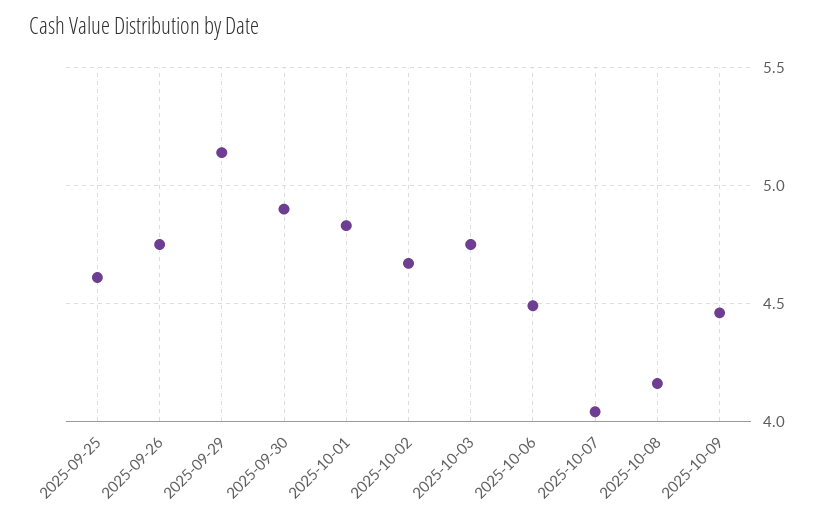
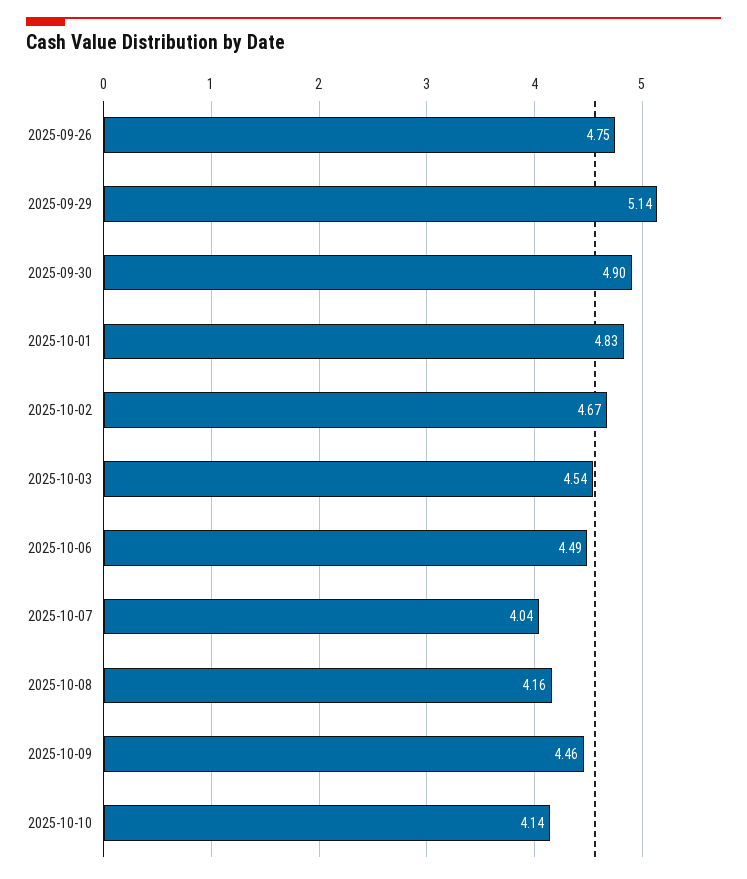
2025-09-25: 4.6 -> none
2025-10-03: 4.75 -> 4.54
2025-10-10: none -> 4.14

